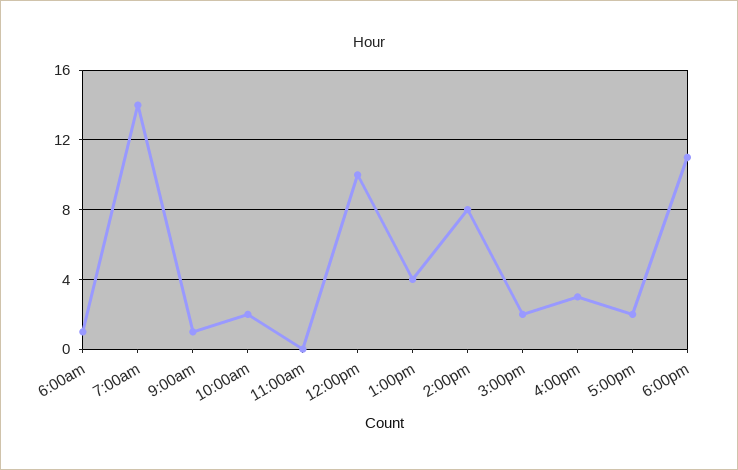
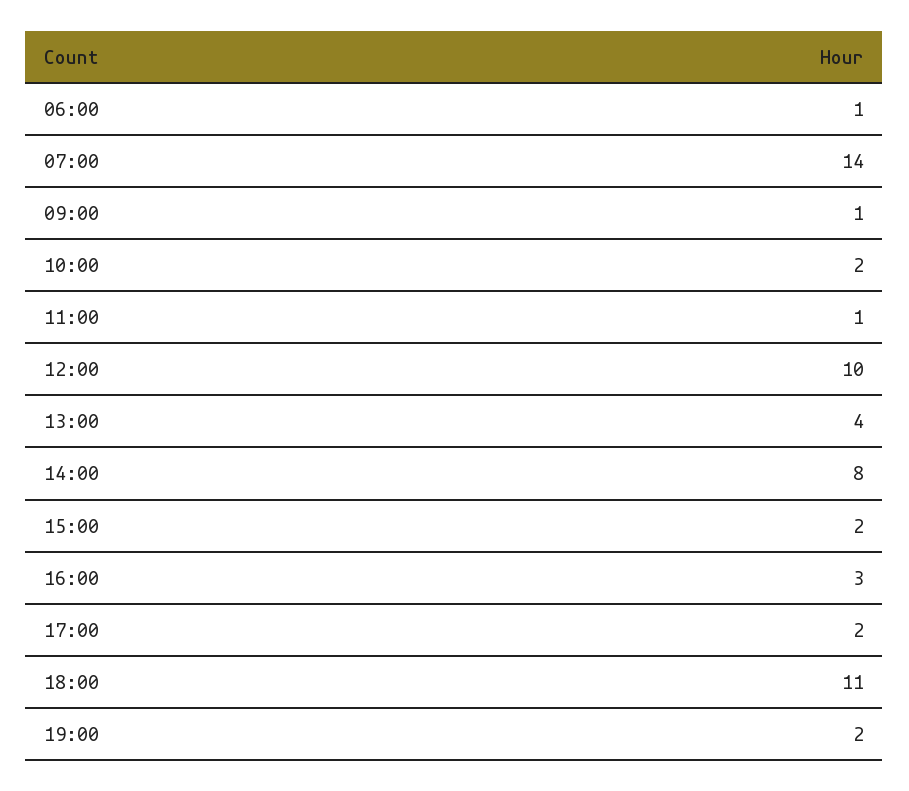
11:00am: 0 -> 1
19:00: none -> 2

